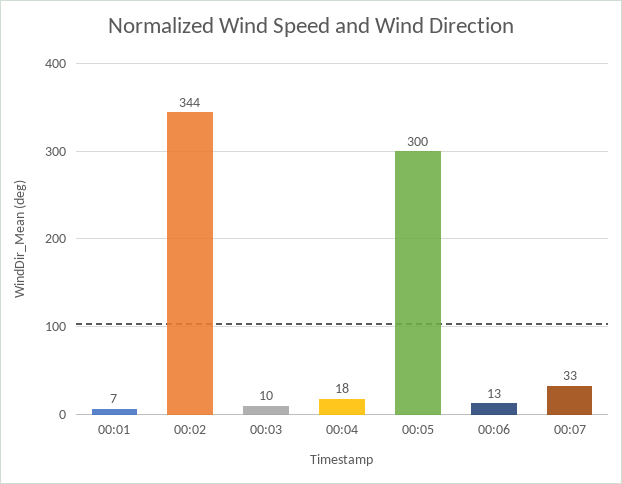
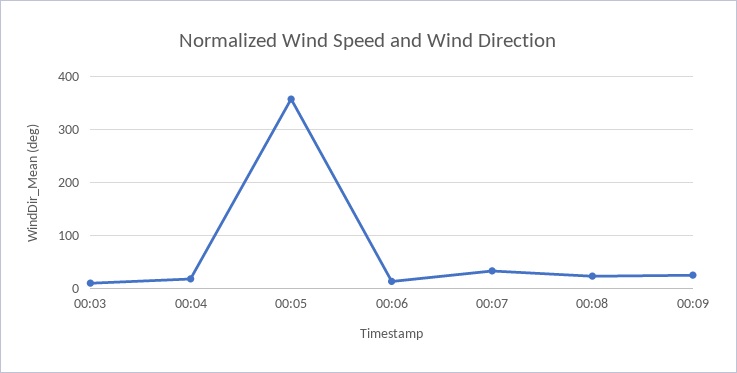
00:01: 7 -> none
00:02: 344 -> none
00:05: 300 -> 360
00:08: none -> 20
00:09: none -> 20

